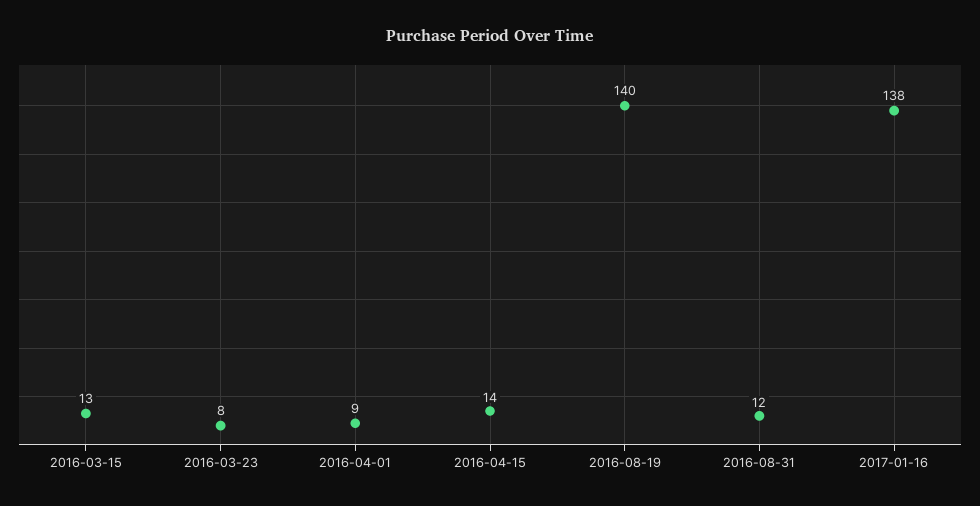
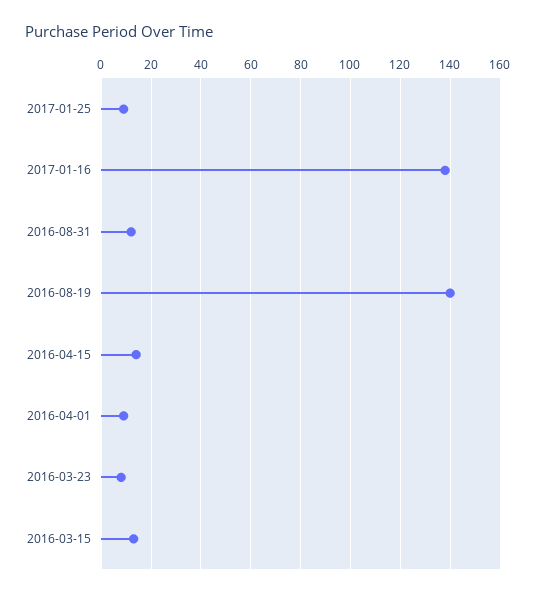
2017-01-25: none -> 10

